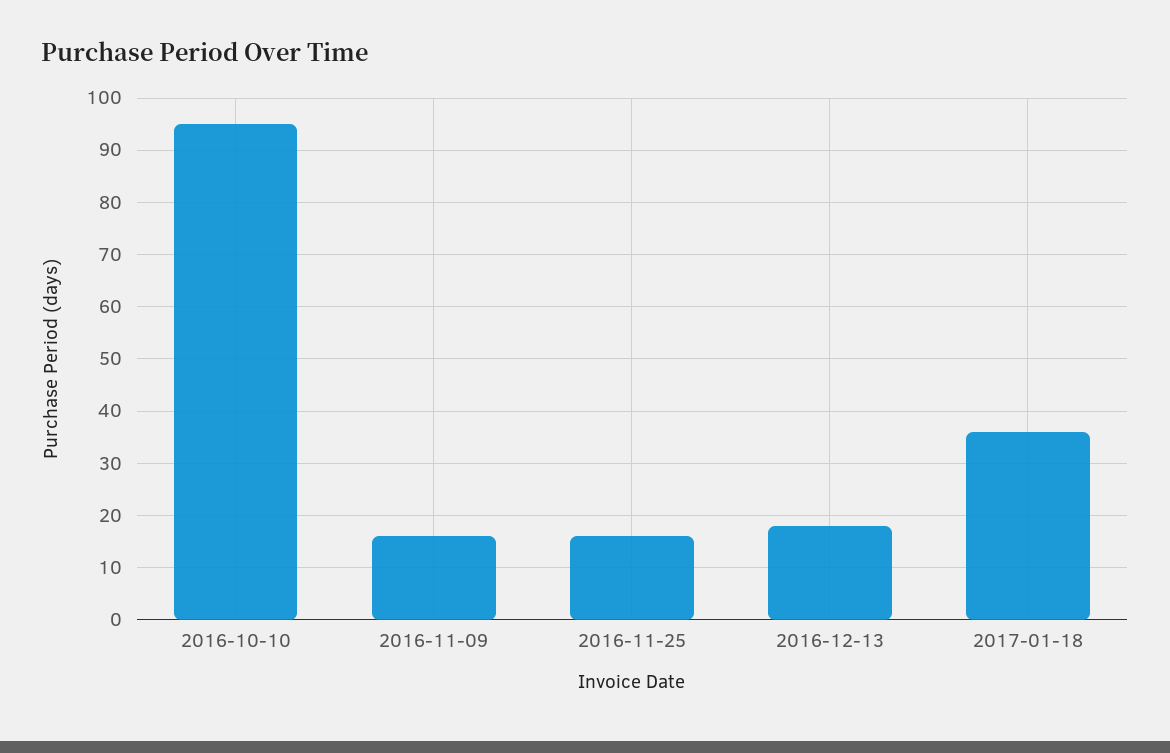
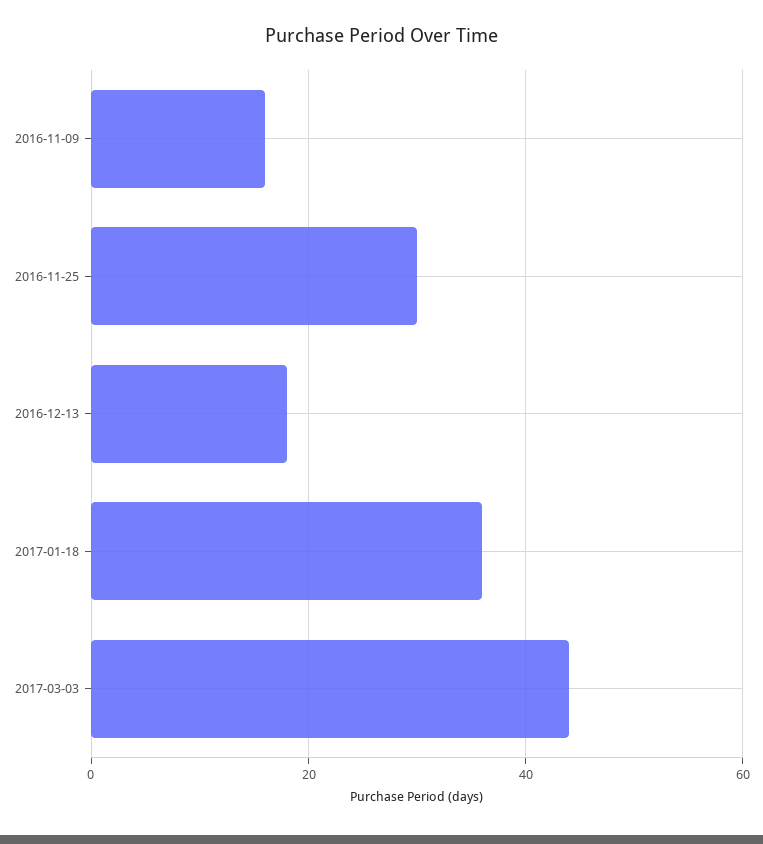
2016-10-10: 95 -> none
2016-11-25: 15 -> 30
2017-03-03: none -> 45

